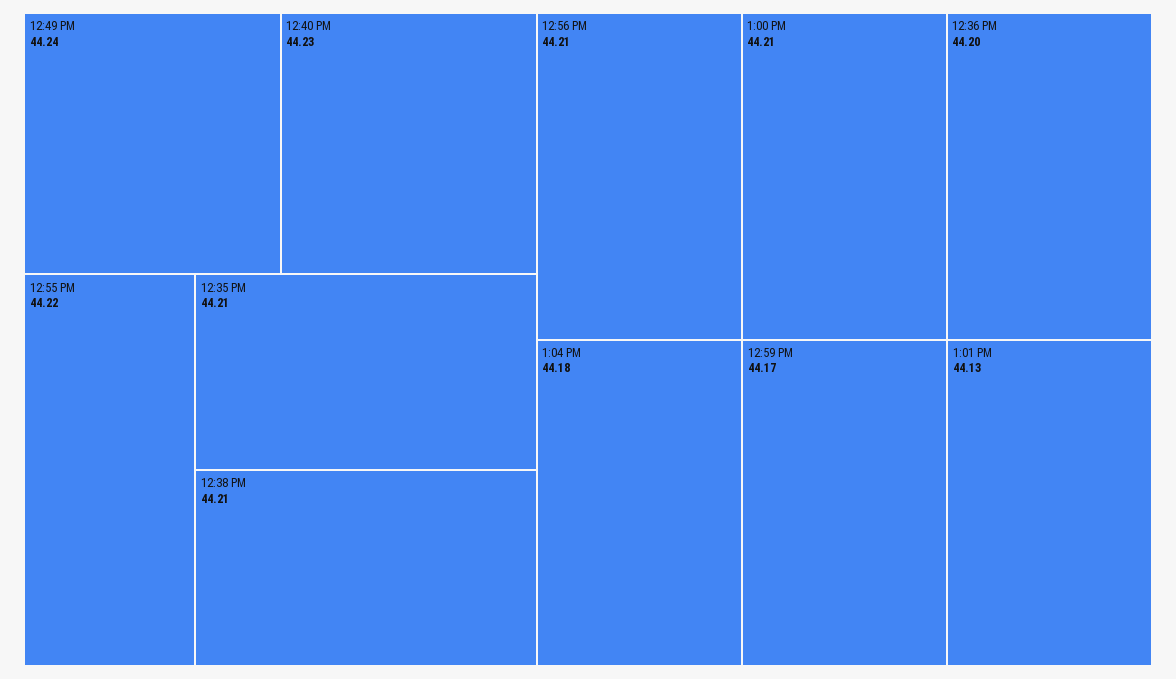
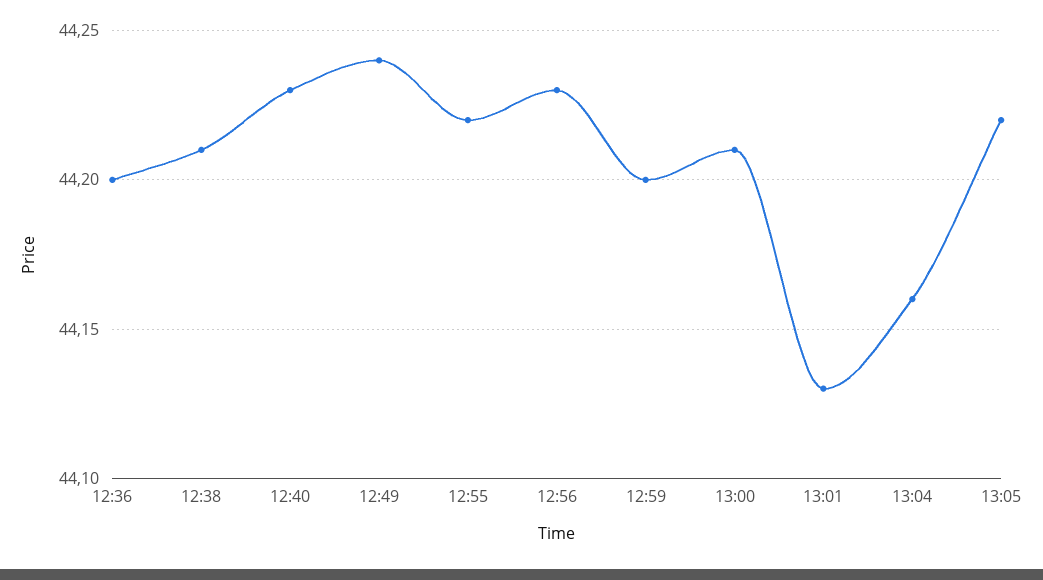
12:35 PM: 44.21 -> none
12:56 PM: 44.21 -> 44.23
1:04 PM: 44.18 -> 44.16
12:59 PM: 44.17 -> 44.2
13:05: none -> 44.22

